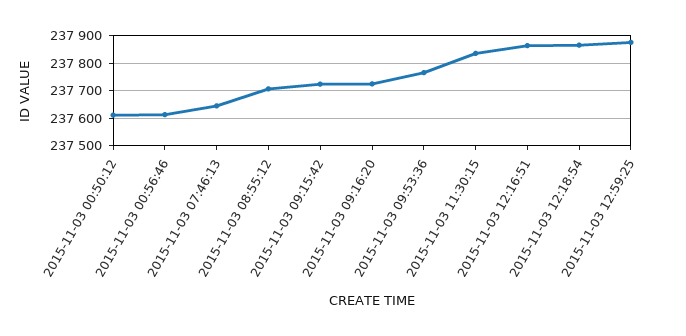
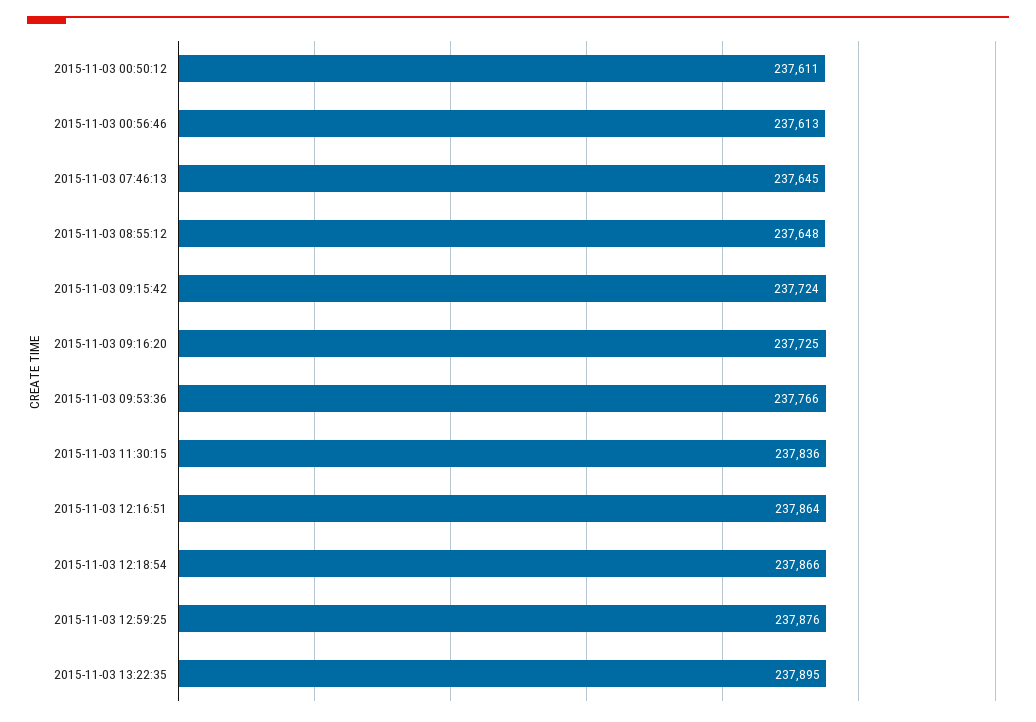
2015-11-03 08:55:12: 237700 -> 237648
2015-11-03 13:22:35: none -> 237895

